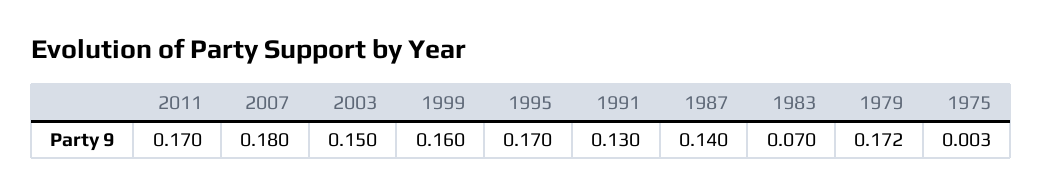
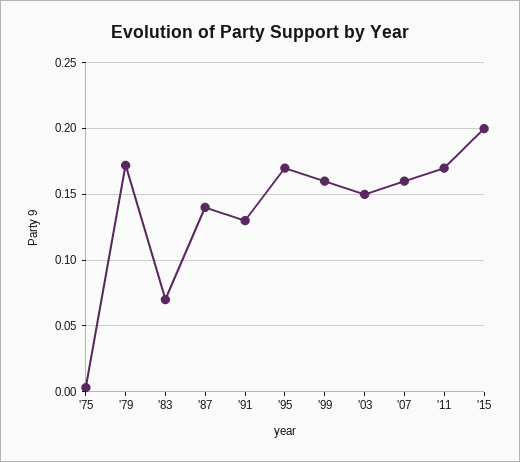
2007: 0.18 -> 0.16
'15: none -> 0.2

